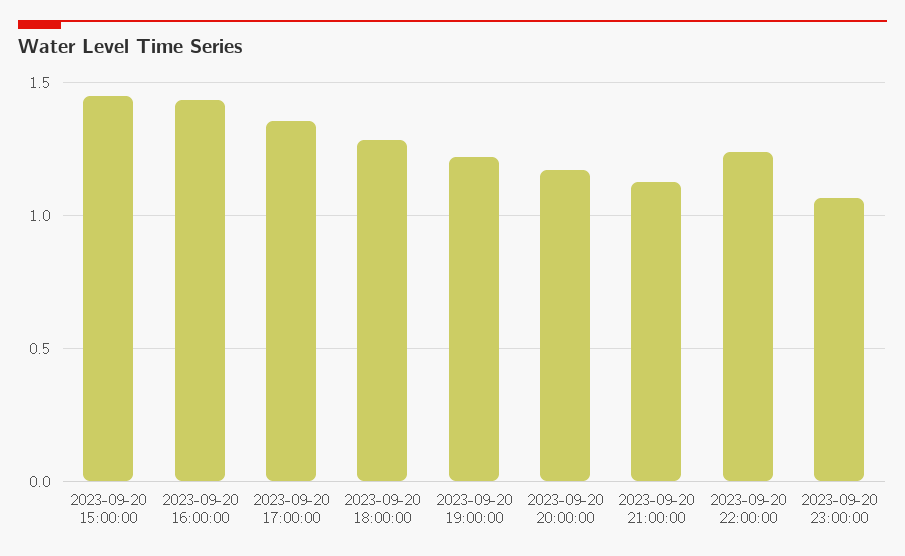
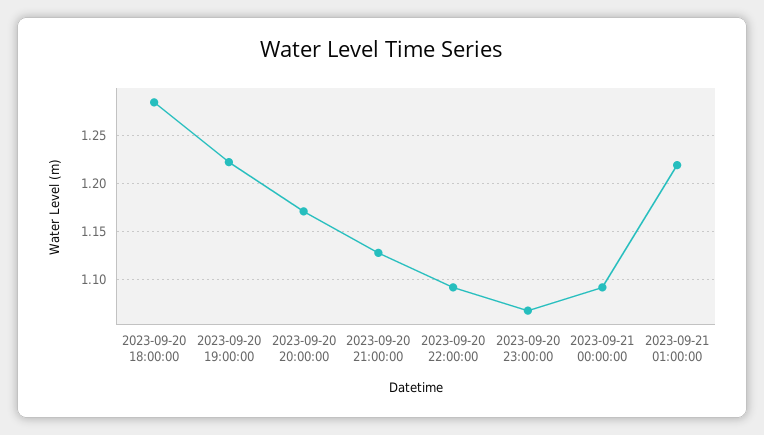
2023-09-20 15:00:00: 1.45 -> none
2023-09-20 16:00:00: 1.45 -> none
2023-09-20 17:00:00: 1.35 -> none
2023-09-20 22:00:00: 1.25 -> 1.09
2023-09-21 00:00:00: none -> 1.09
2023-09-21 01:00:00: none -> 1.22

